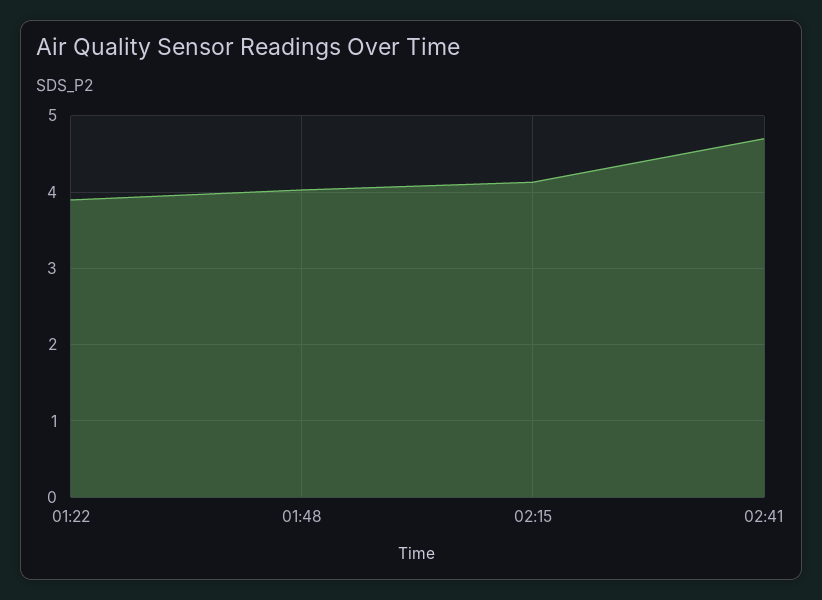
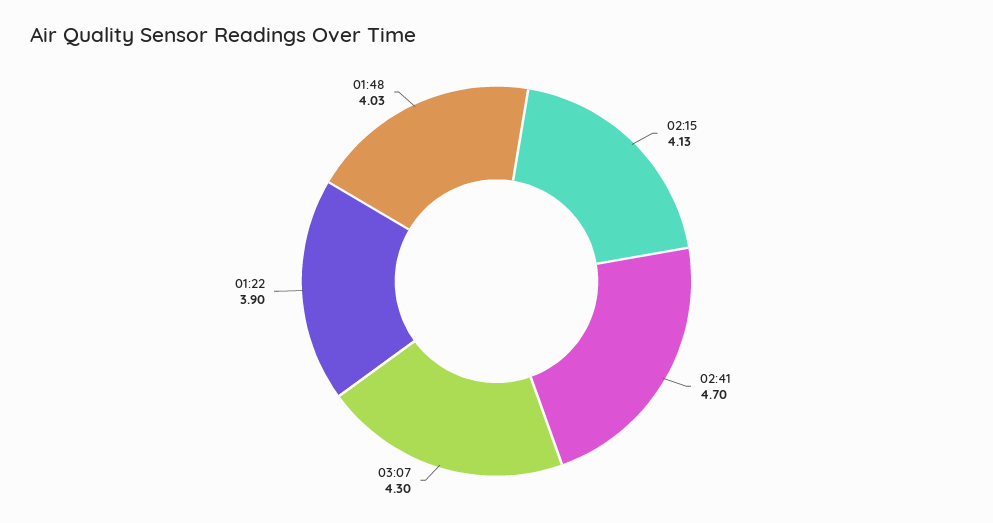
03:07: none -> 4.3

